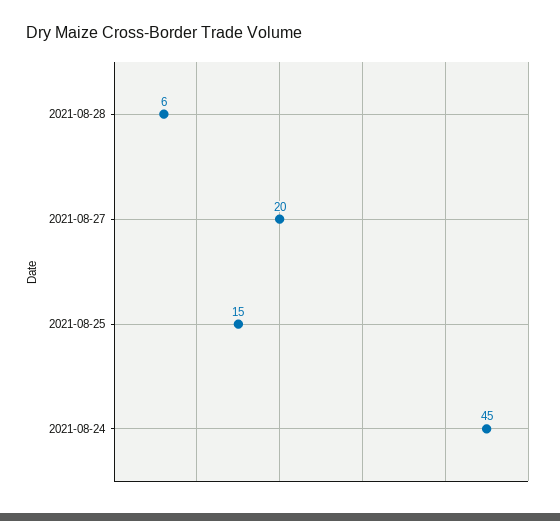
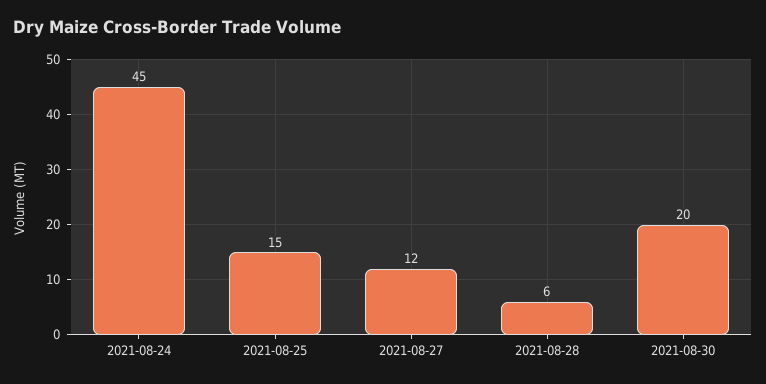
2021-08-27: 20 -> 12
2021-08-30: none -> 20

